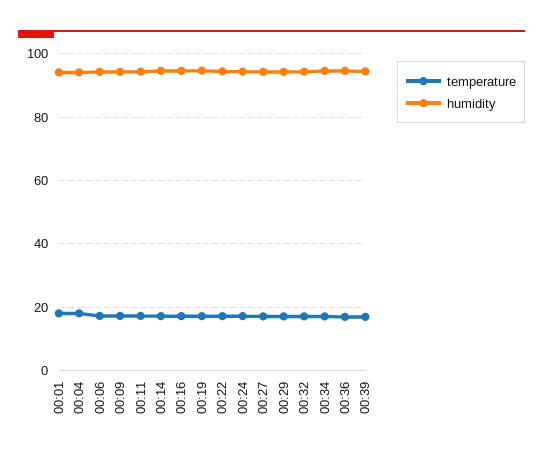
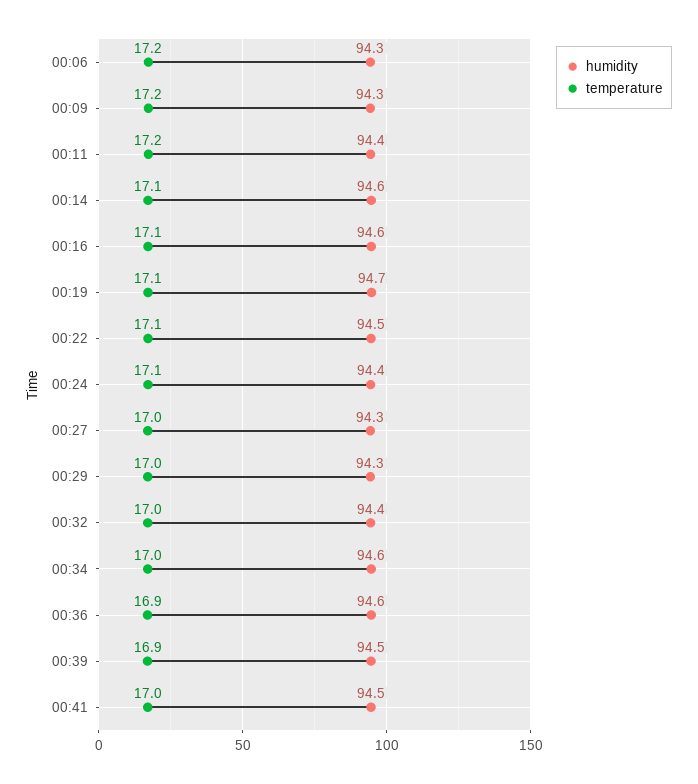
temperature, 00:01: 18 -> none
humidity, 00:01: 94 -> none
temperature, 00:04: 18 -> none
humidity, 00:04: 94 -> none
humidity, 00:41: none -> 94.5
temperature, 00:41: none -> 17

